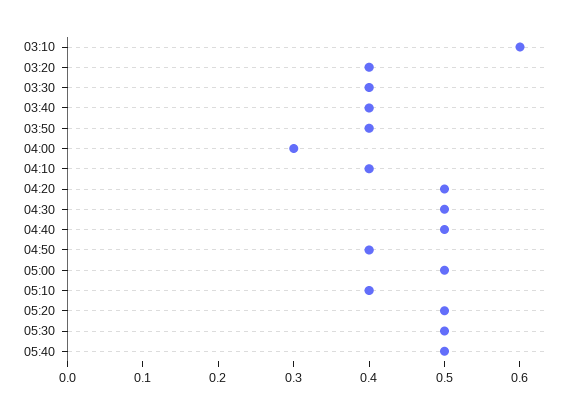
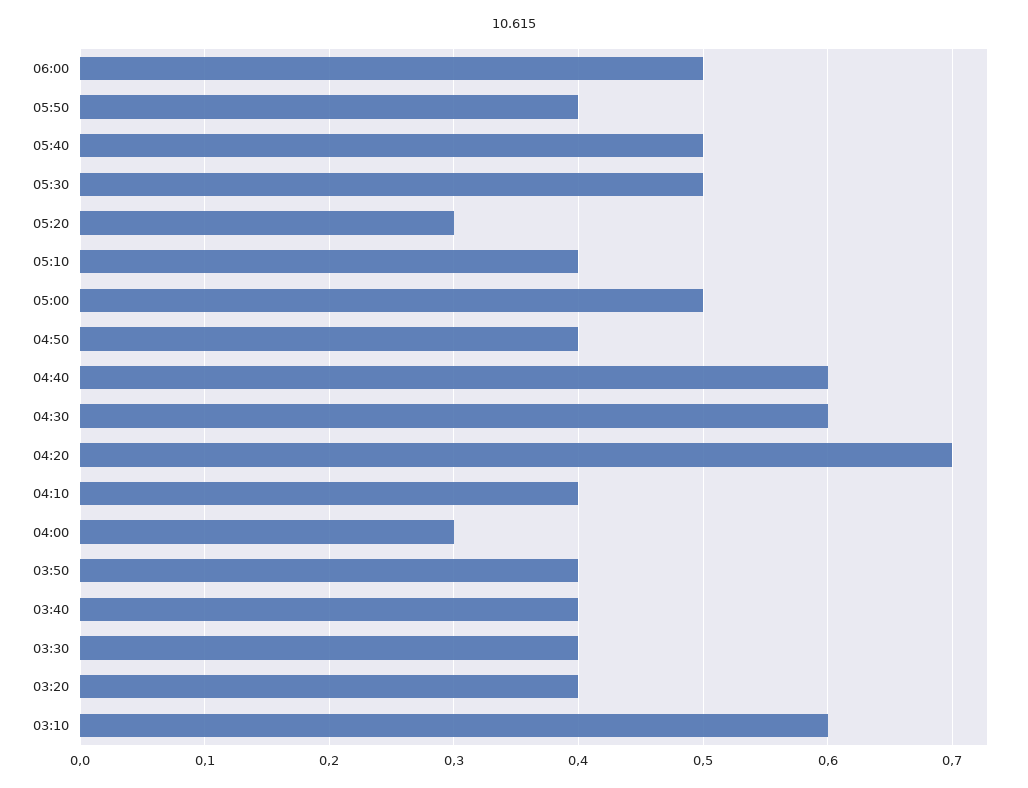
04:20: 0.5 -> 0.7
04:30: 0.5 -> 0.6
04:40: 0.5 -> 0.6
05:20: 0.5 -> 0.3
06:00: none -> 0.5
05:50: none -> 0.4

